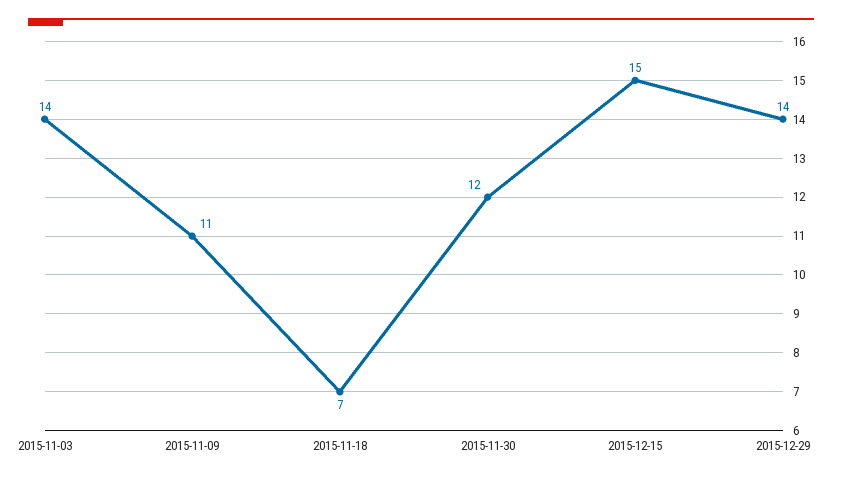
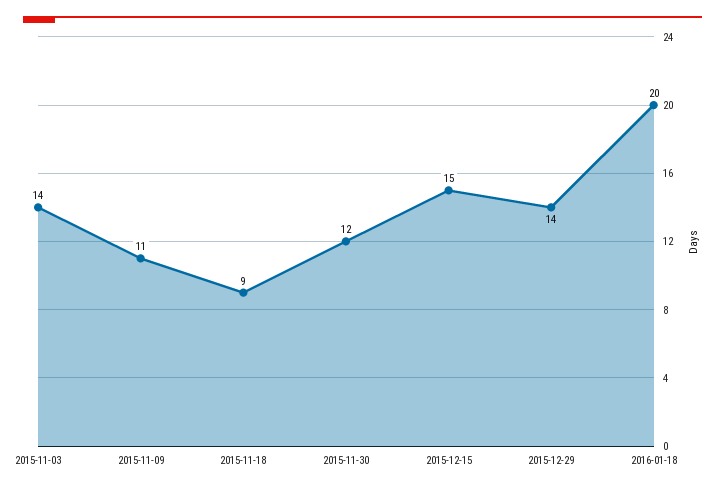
2015-11-18: 7 -> 9
2016-01-18: none -> 20

